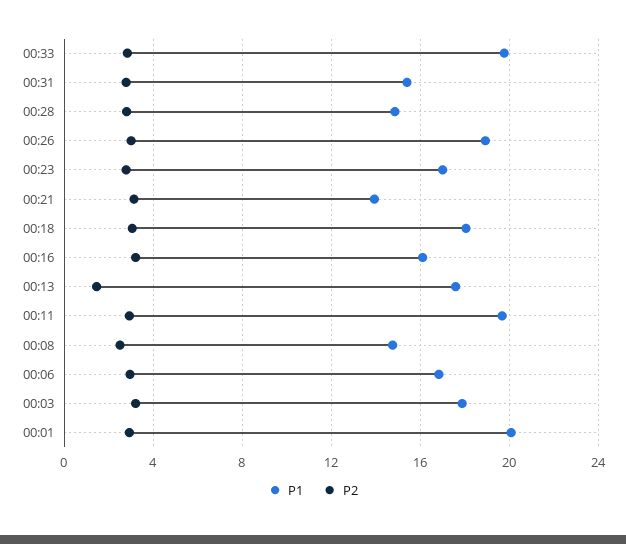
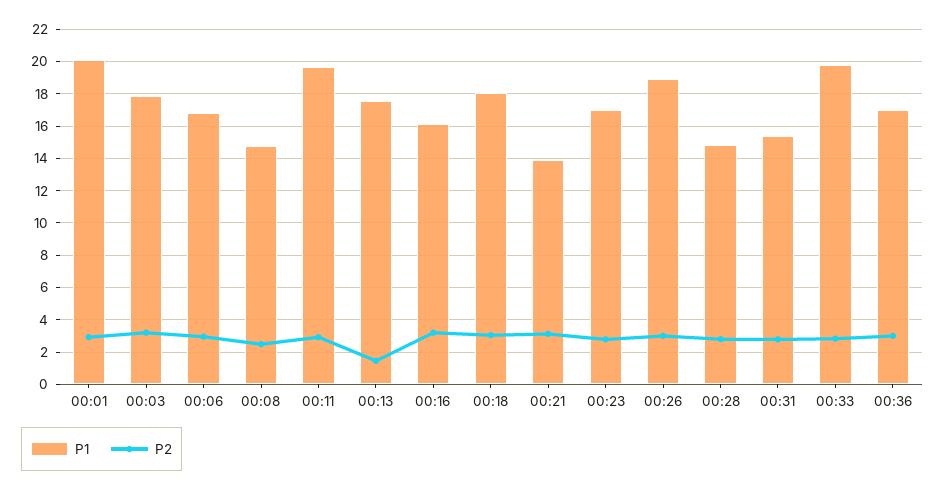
P1, 00:36: none -> 17
P2, 00:36: none -> 3

